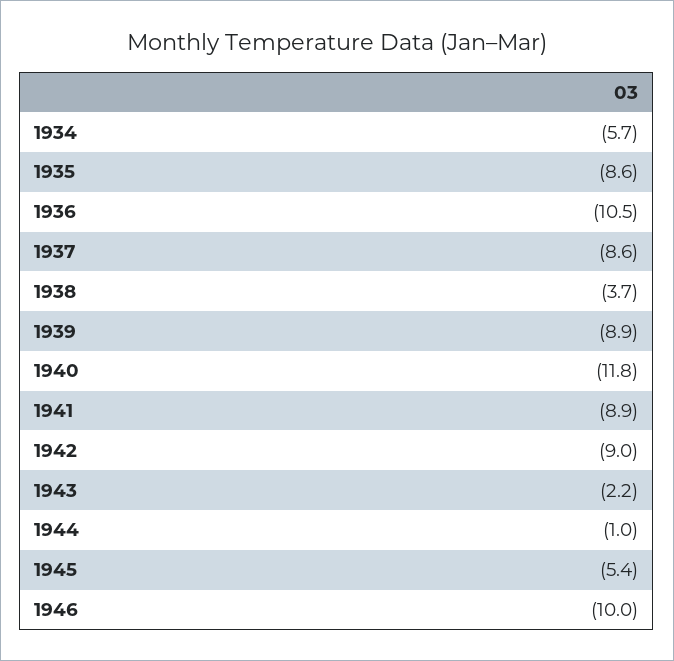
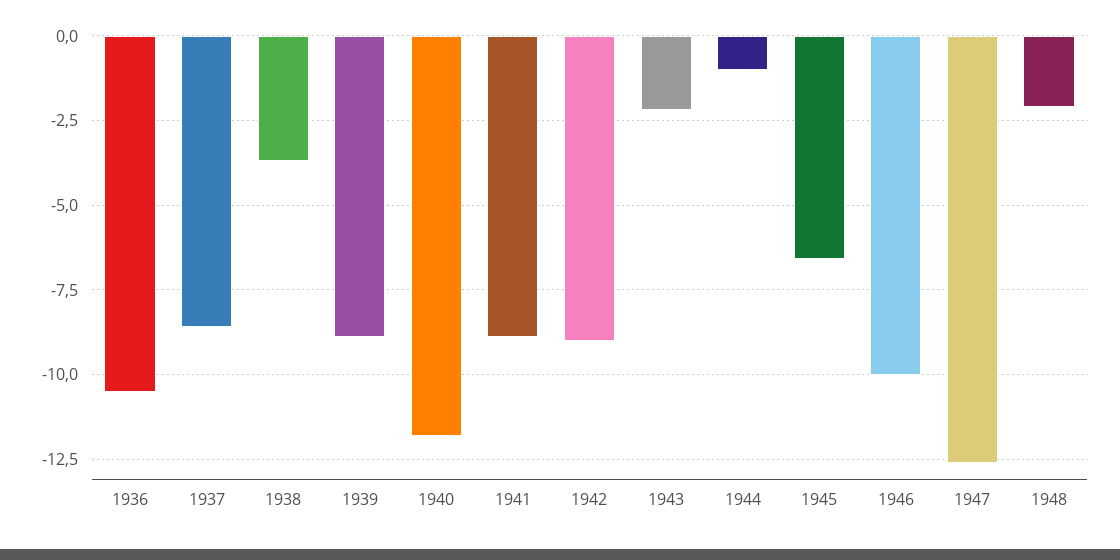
1934: -5.7 -> none
1935: -8.6 -> none
1945: -5.4 -> -6.5
1947: none -> -12.5
1948: none -> -2

